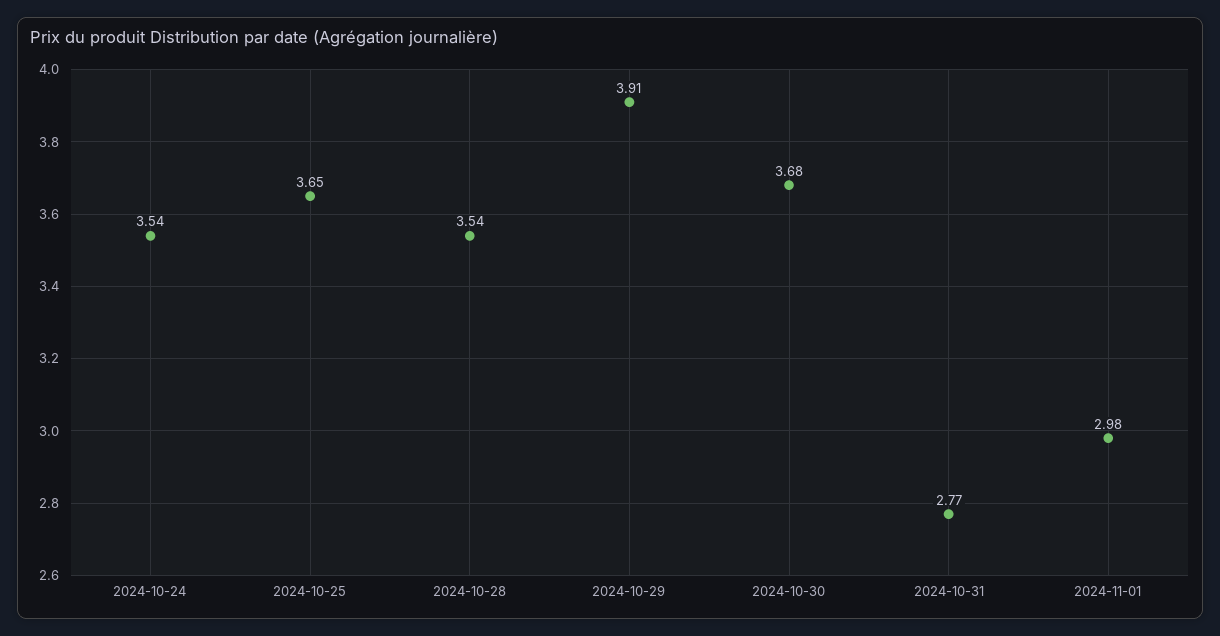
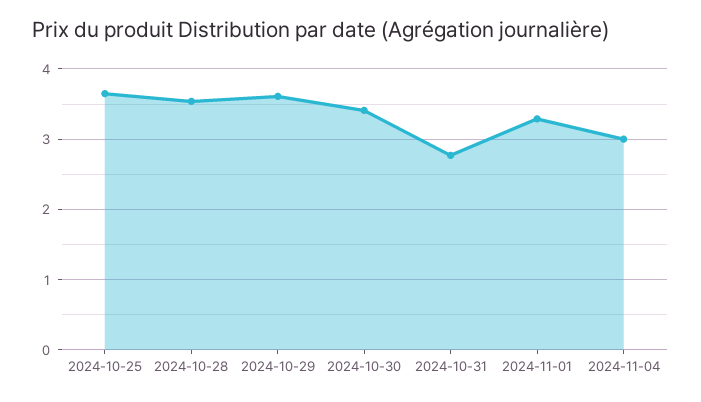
2024-10-24: 3.54 -> none
2024-10-29: 3.91 -> 3.6
2024-10-30: 3.68 -> 3.4
2024-11-01: 2.98 -> 3.3
2024-11-04: none -> 3

